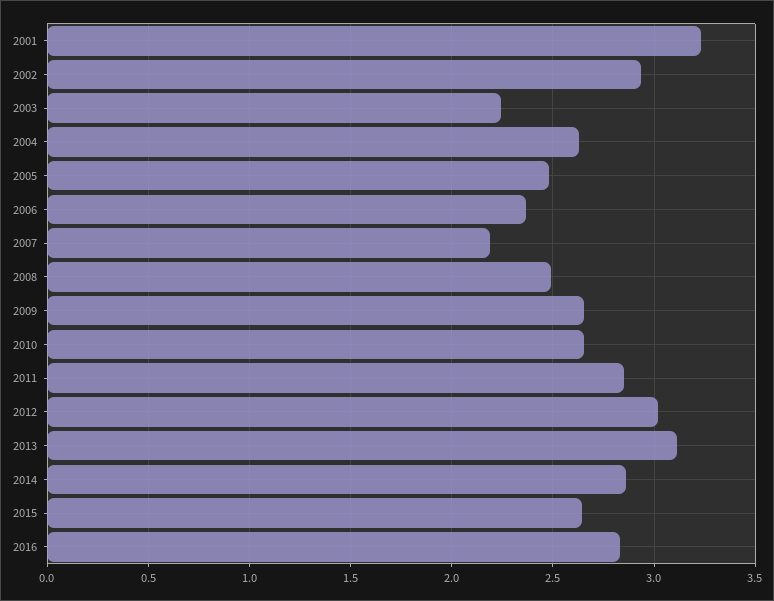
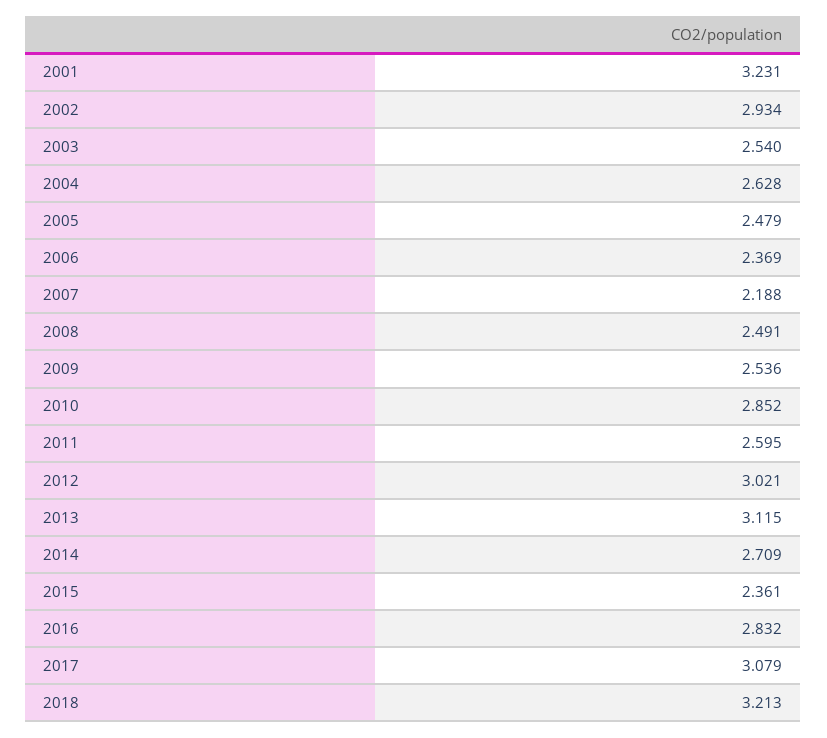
2003: 2.25 -> 2.54
2009: 2.65 -> 2.536
2010: 2.65 -> 2.852
2011: 2.85 -> 2.595
2014: 2.85 -> 2.709
2015: 2.65 -> 2.361
2017: none -> 3.079
2018: none -> 3.213

